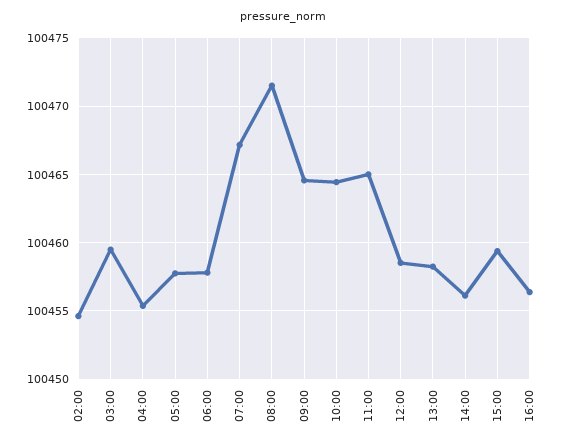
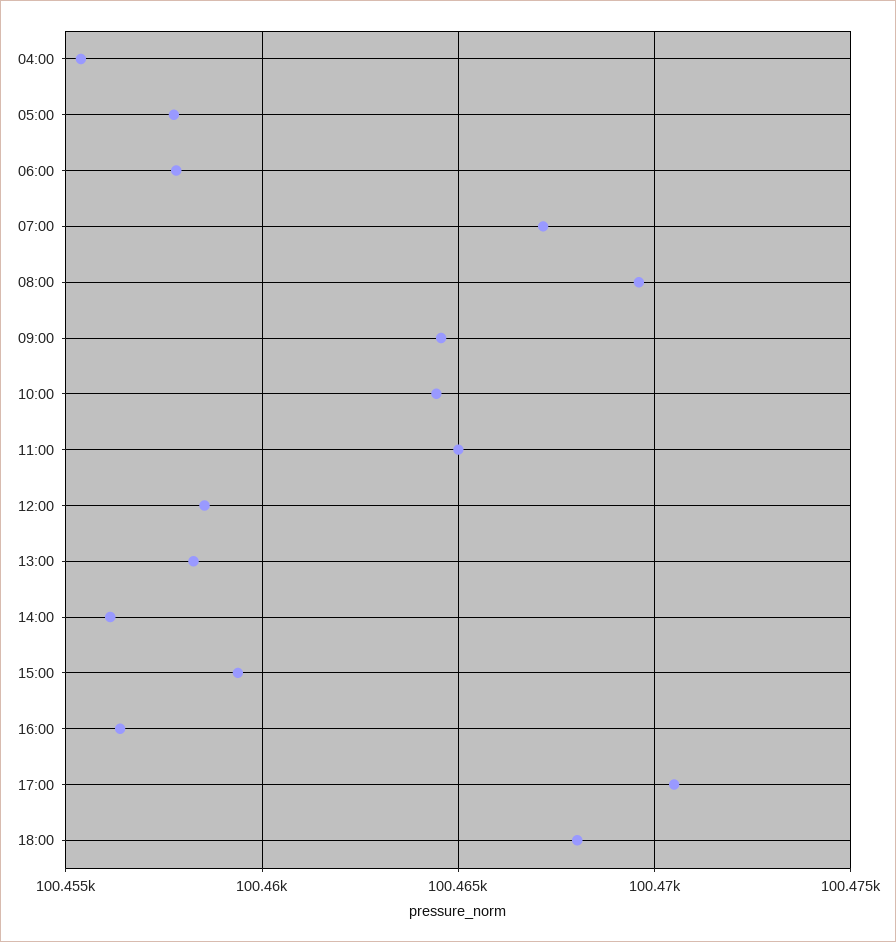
02:00: 100454.5 -> none
03:00: 100459.5 -> none
08:00: 100471.5 -> 100469.5
17:00: none -> 100470.5
18:00: none -> 100468

